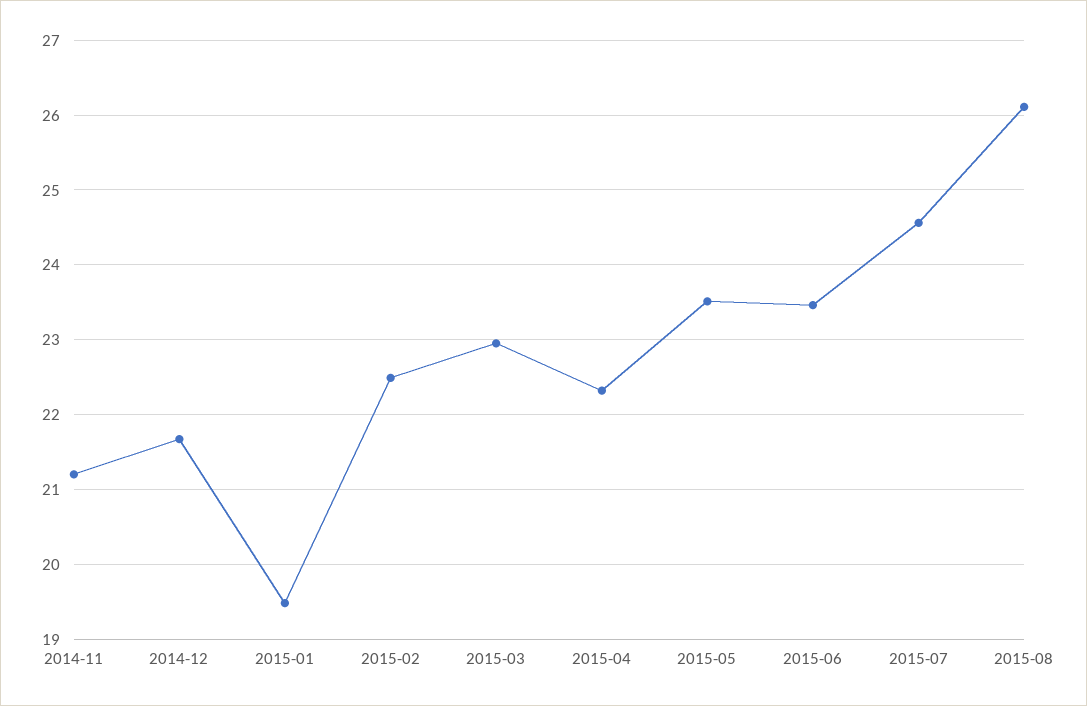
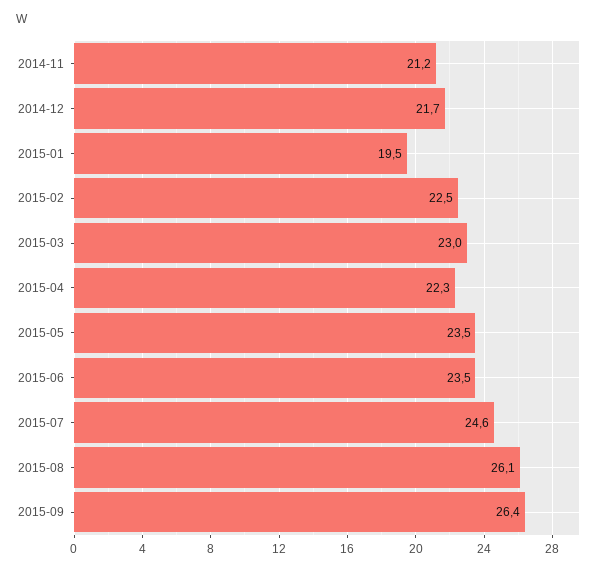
2015-09: none -> 26.4

